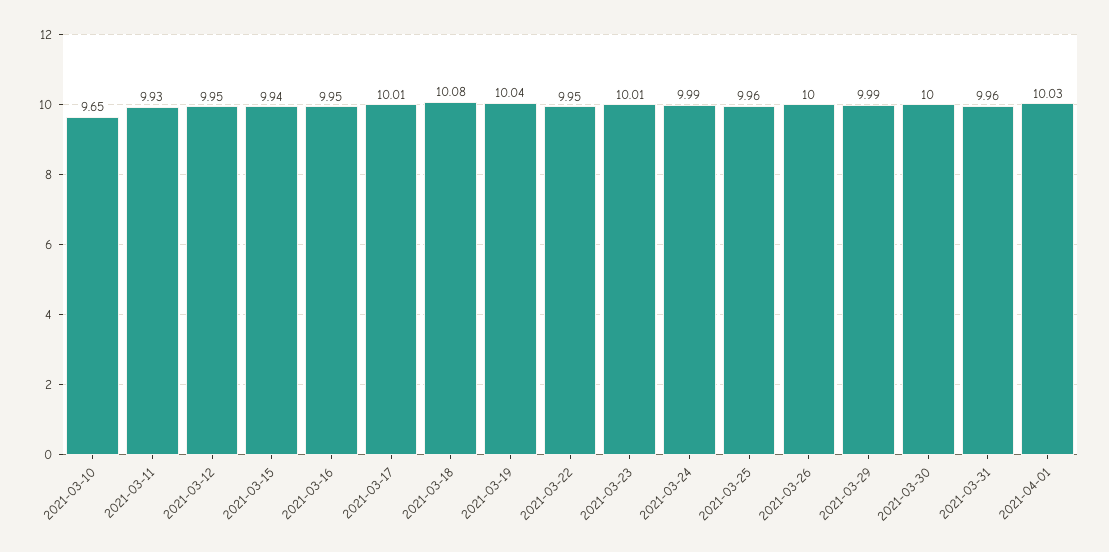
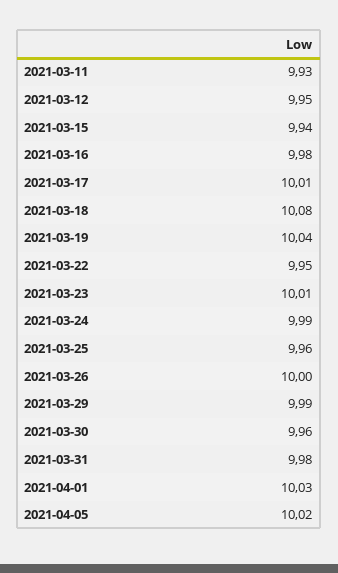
2021-03-10: 9.65 -> none
2021-03-16: 9.95 -> 9.98
2021-03-30: 10 -> 9.96
2021-03-31: 9.96 -> 9.98
2021-04-05: none -> 10.02

